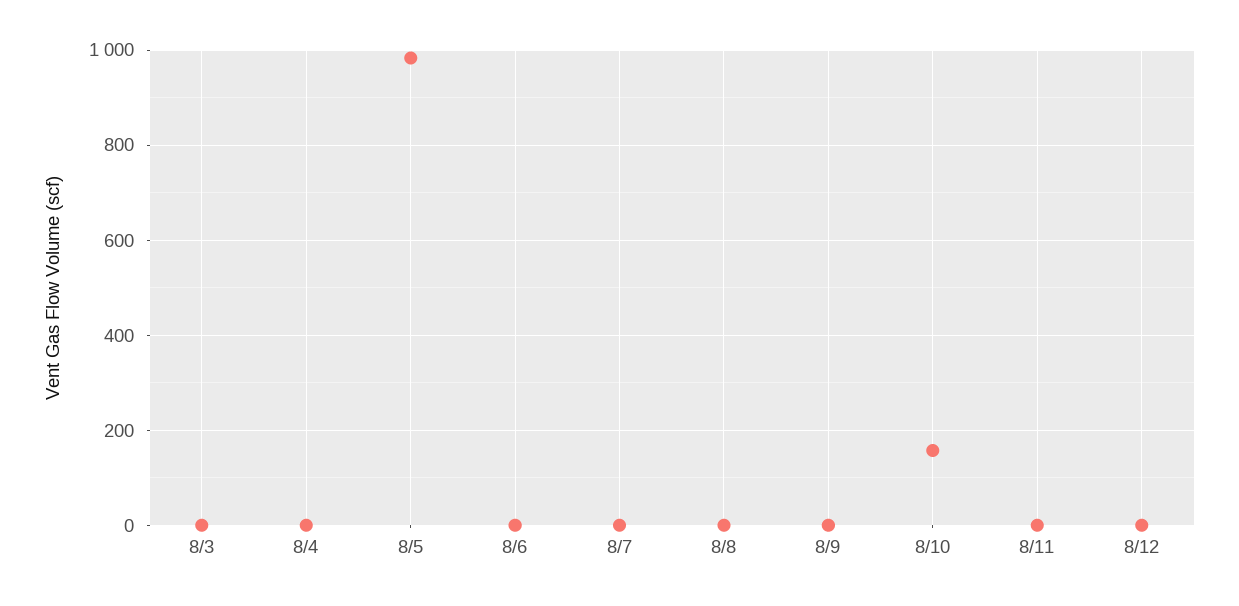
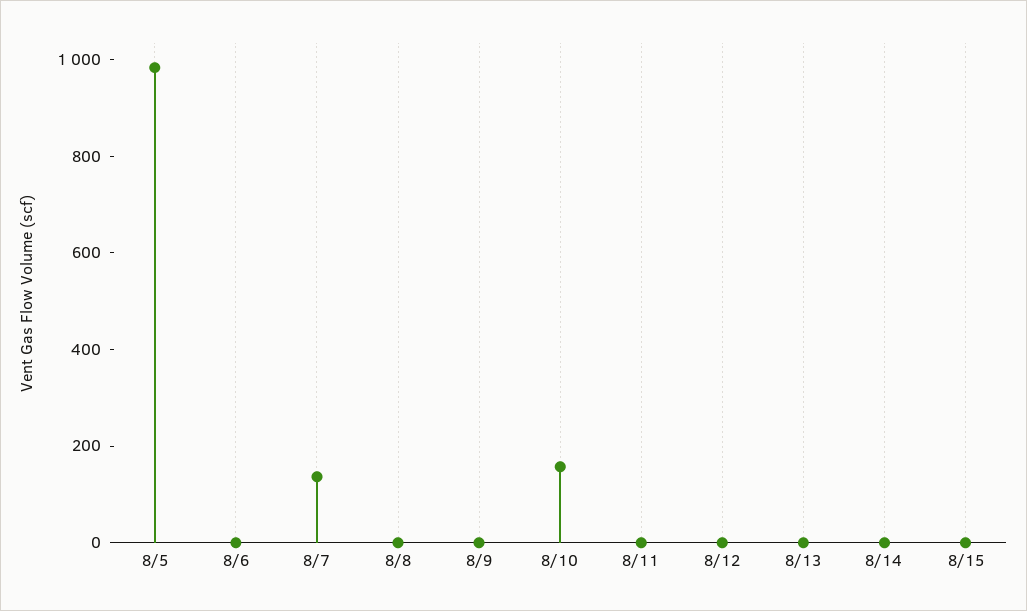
8/3: 0 -> none
8/4: 0 -> none
8/7: 0 -> 150
8/13: none -> 0
8/14: none -> 0
8/15: none -> 0

